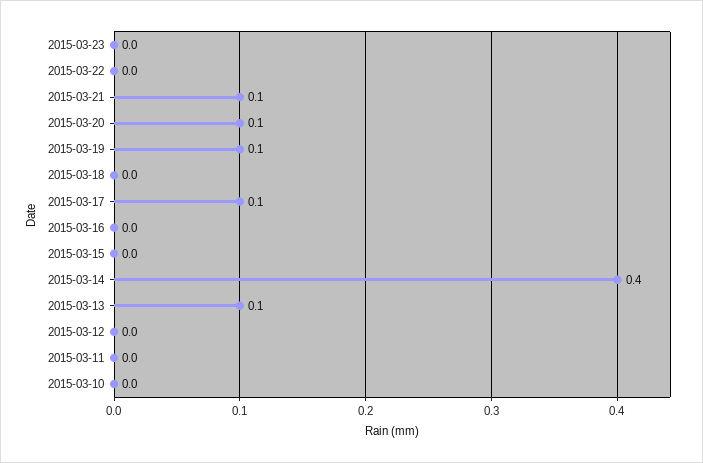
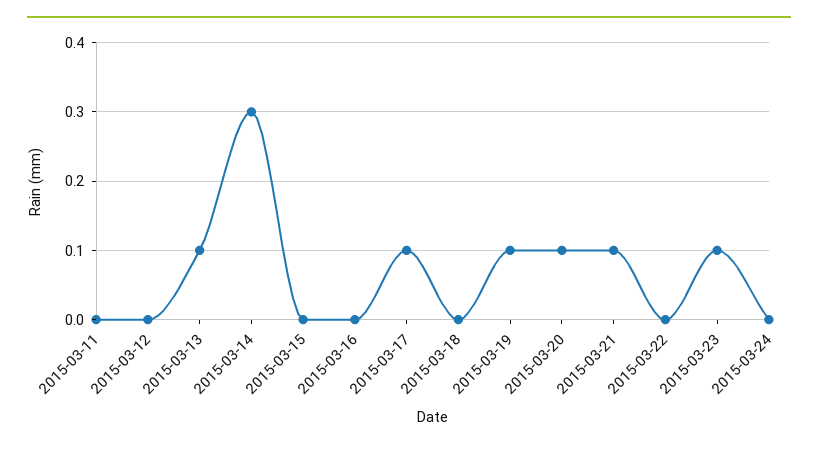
2015-03-23: 0 -> 0.1
2015-03-14: 0.4 -> 0.3
2015-03-10: 0 -> none
2015-03-24: none -> 0

